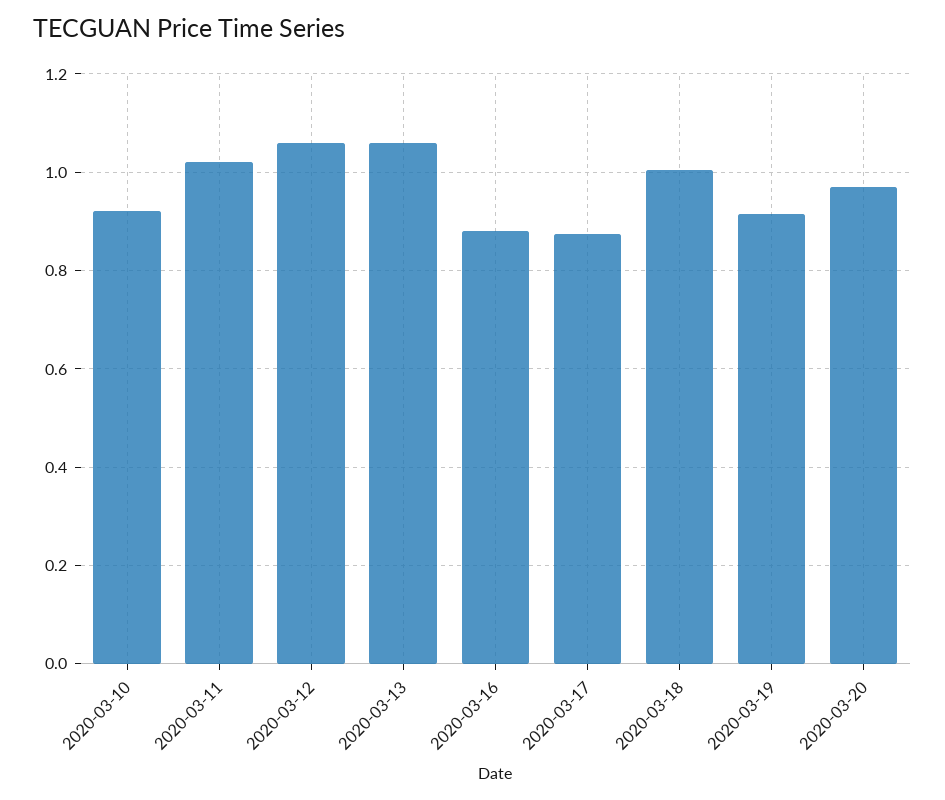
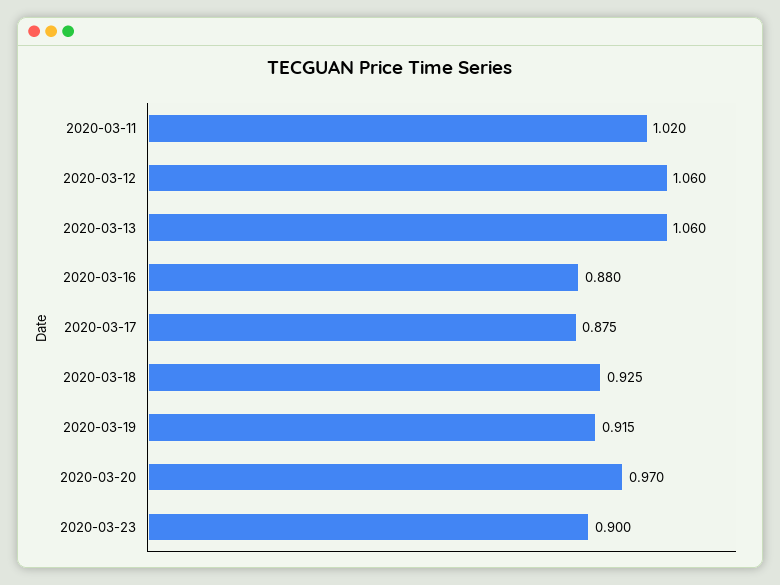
2020-03-10: 0.92 -> none
2020-03-18: 1 -> 0.925
2020-03-23: none -> 0.9

